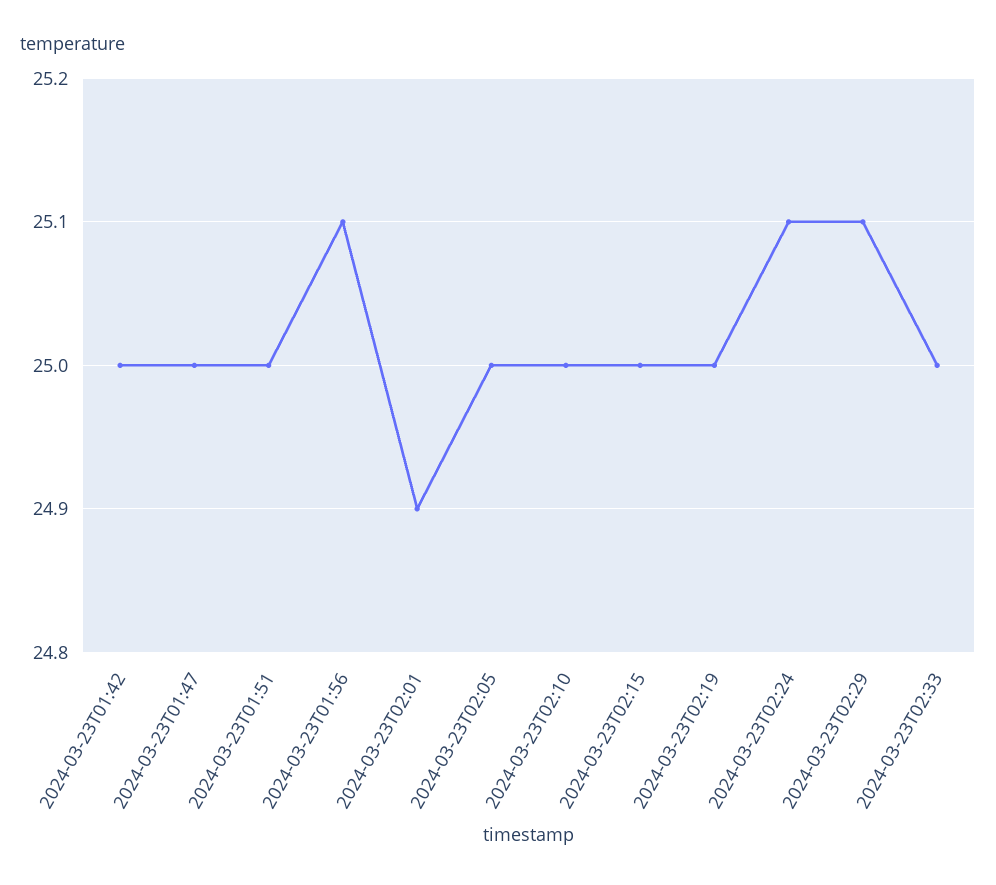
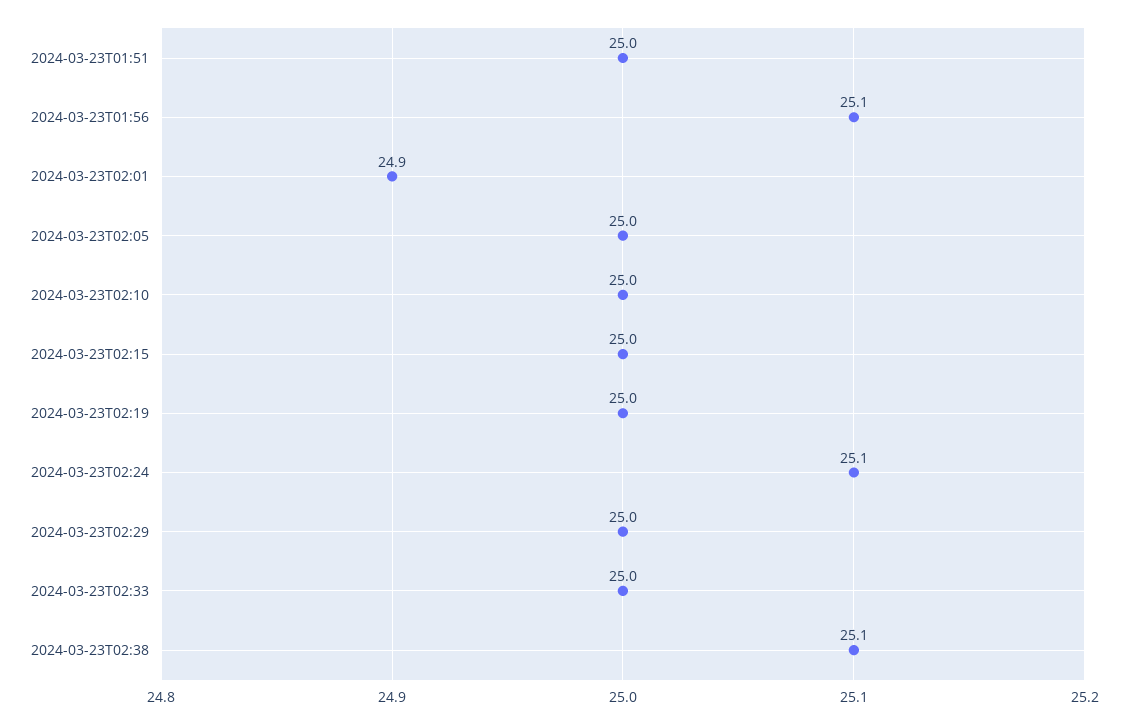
2024-03-23T01:42: 25 -> none
2024-03-23T01:47: 25 -> none
2024-03-23T02:29: 25.1 -> 25
2024-03-23T02:38: none -> 25.1

